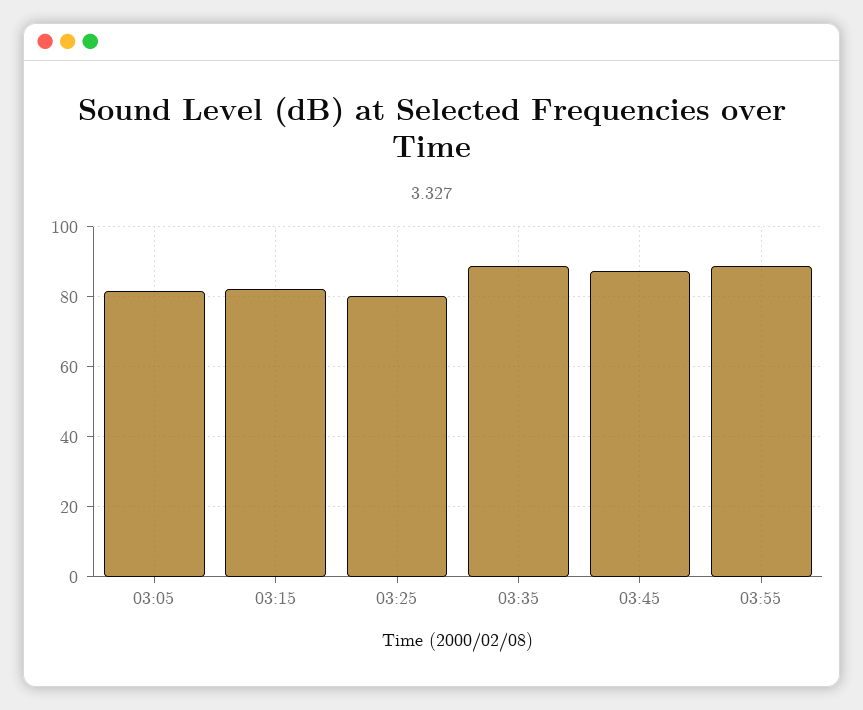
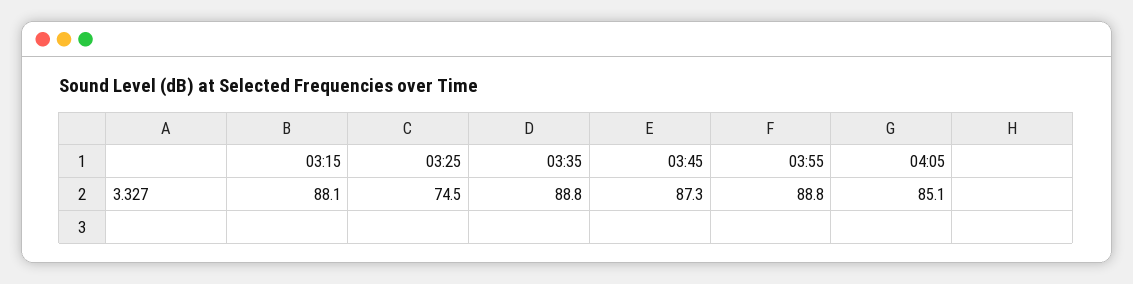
03:05: 82 -> none
03:15: 82 -> 88.1
03:25: 80 -> 74.5
04:05: none -> 85.1

